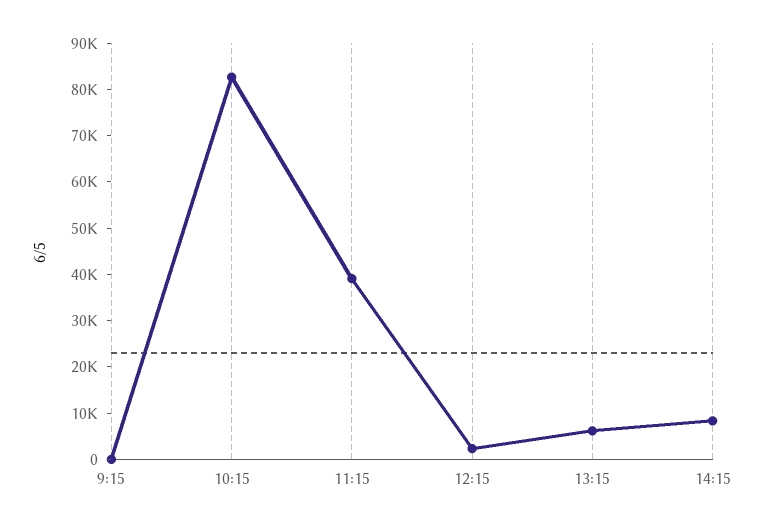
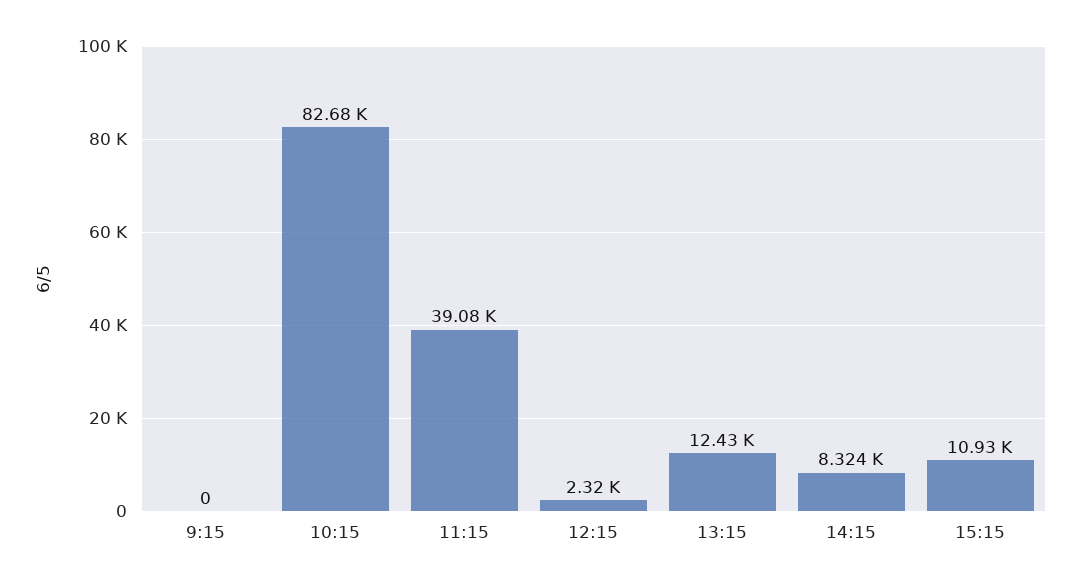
13:15: 6000 -> 12430
15:15: none -> 10930

